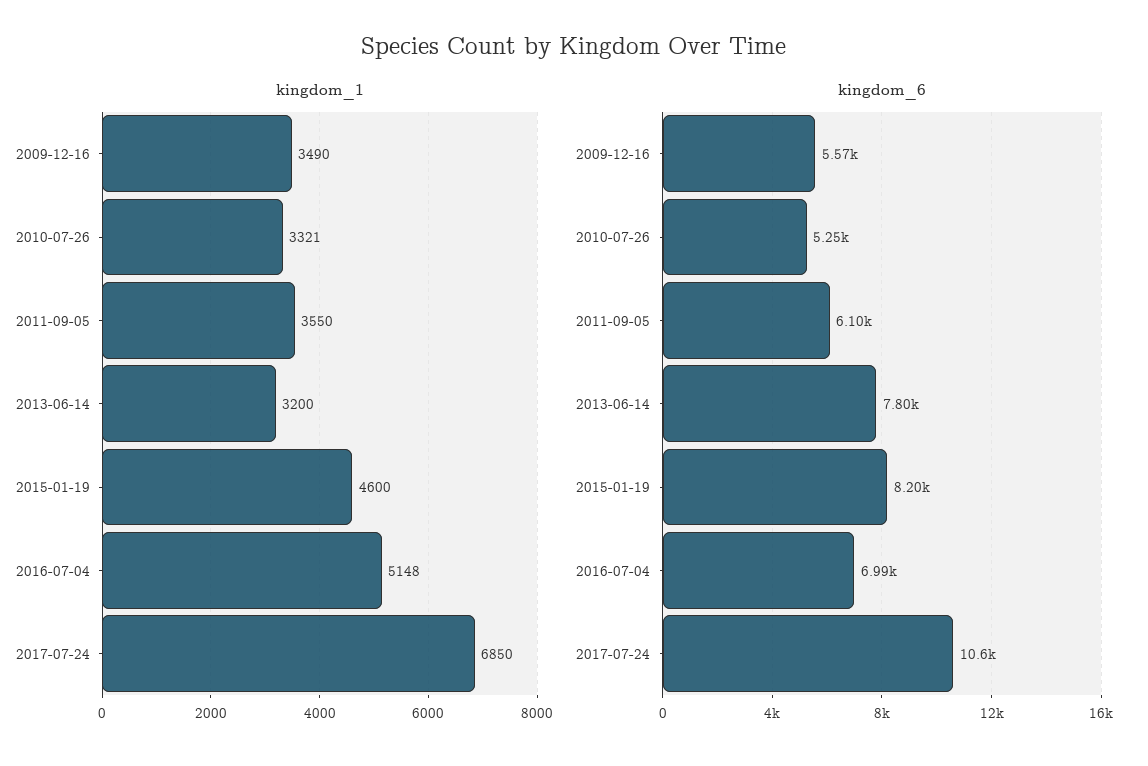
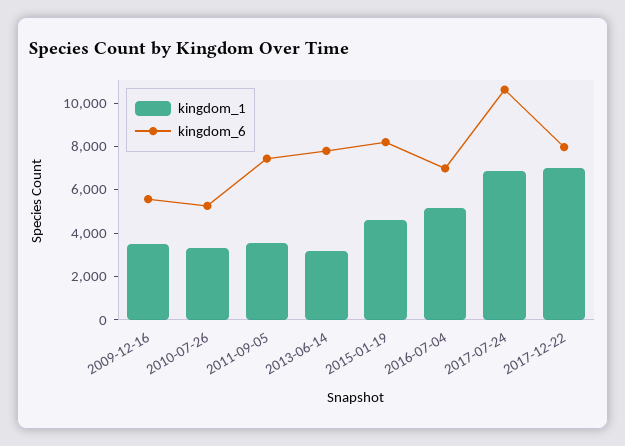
kingdom_6, 2011-09-05: 6100 -> 7500
kingdom_1, 2017-12-22: none -> 7000
kingdom_6, 2017-12-22: none -> 8000

